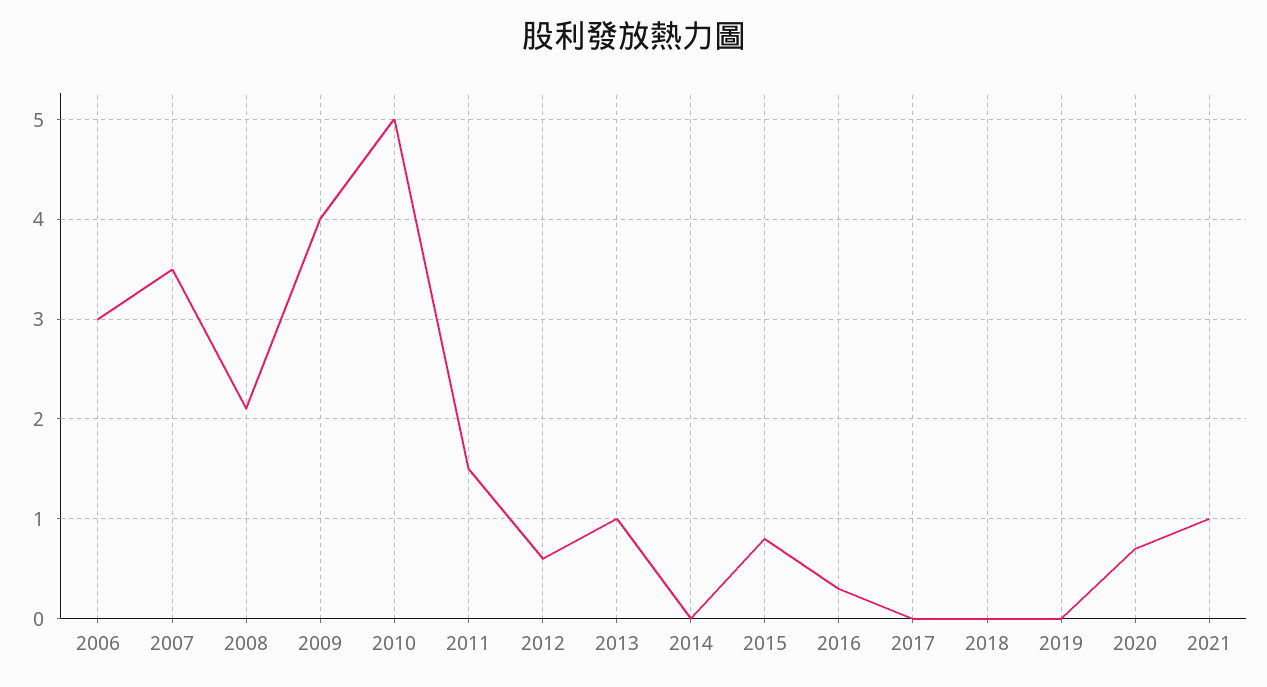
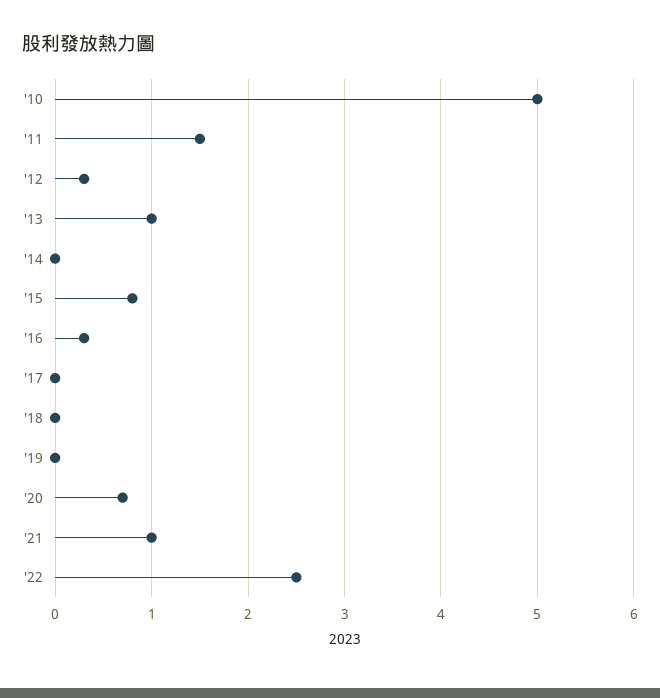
2006: 3 -> none
2007: 3.5 -> none
2008: 2.1 -> none
2009: 4 -> none
2012: 0.6 -> 0.3
'22: none -> 2.5

